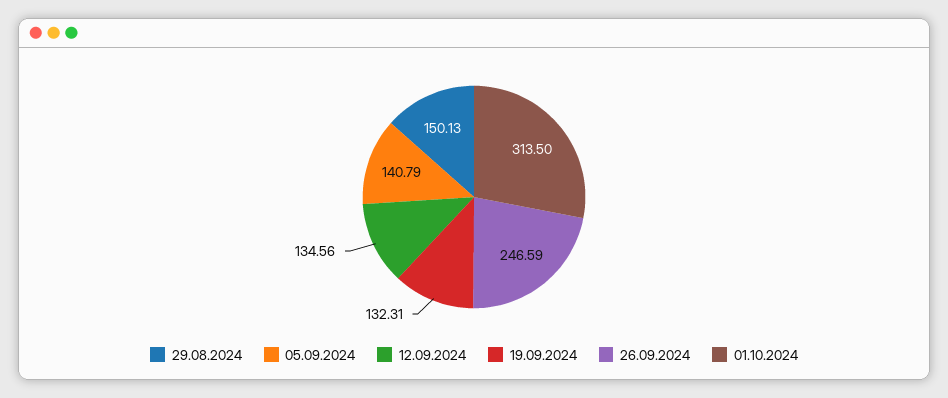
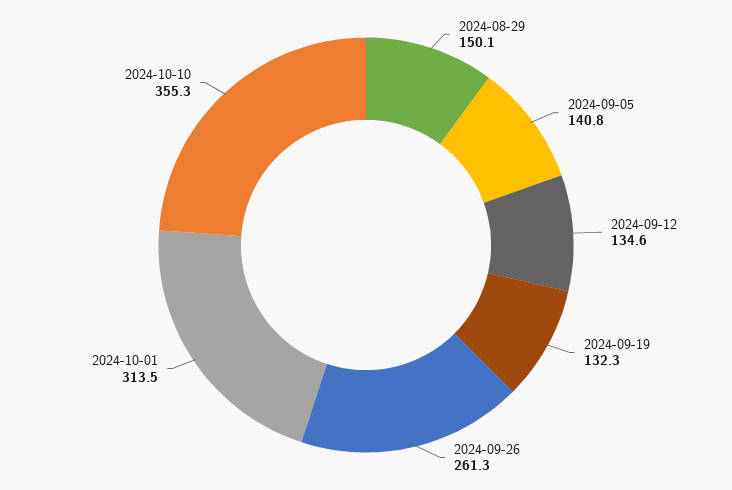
26.09.2024: 246.59 -> 261.3
2024-10-10: none -> 355.3

